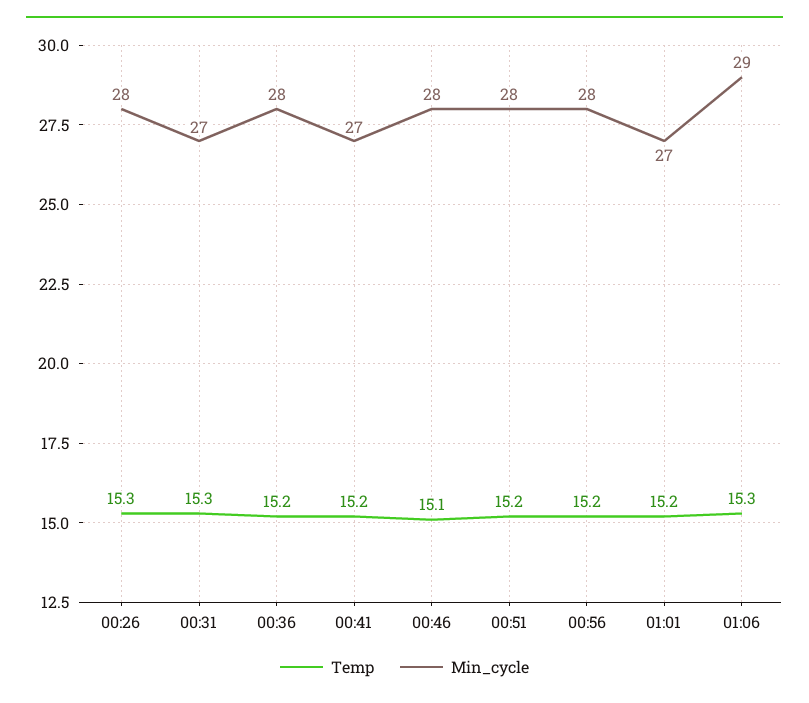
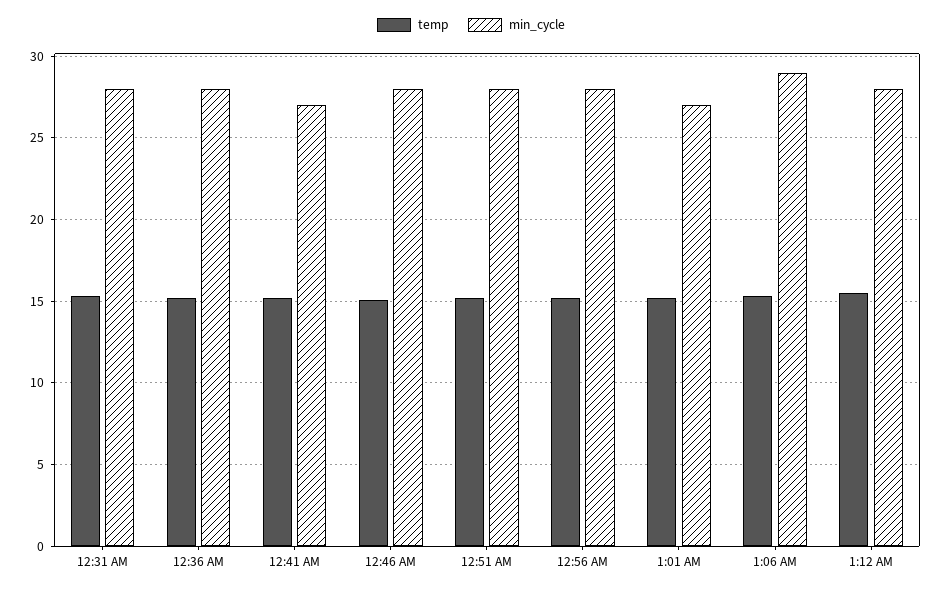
Temp, 00:26: 15.3 -> none
Min_cycle, 00:26: 28 -> none
Min_cycle, 00:31: 27 -> 28
Temp, 1:12 AM: none -> 15.5
Min_cycle, 1:12 AM: none -> 28

